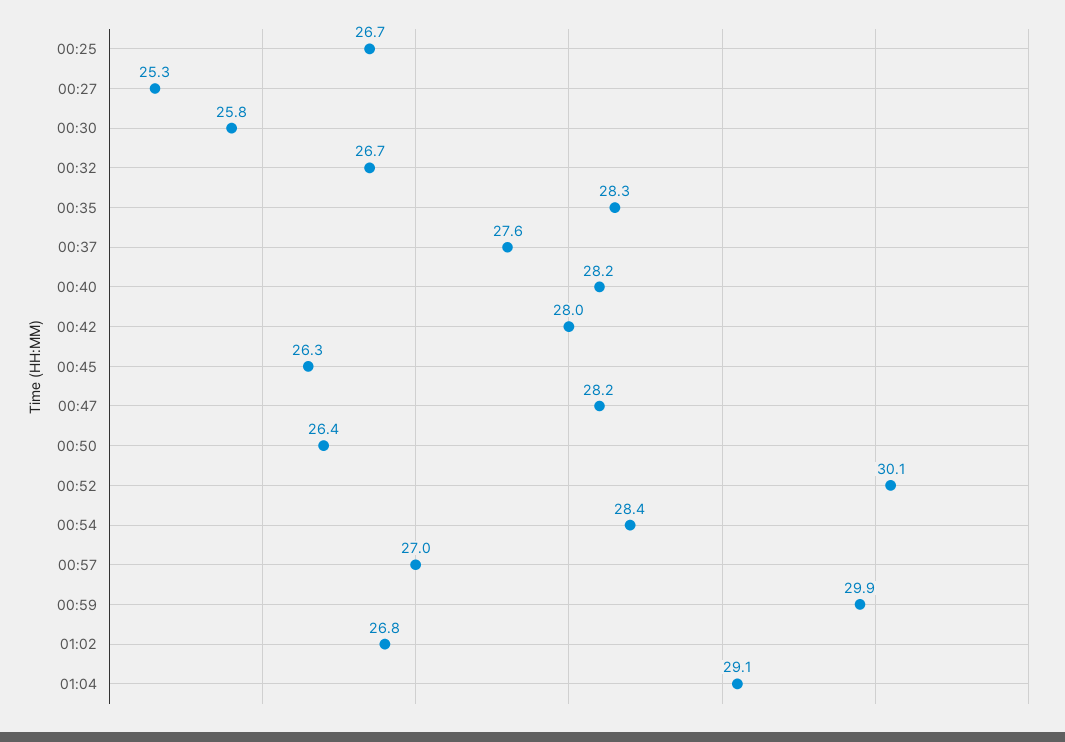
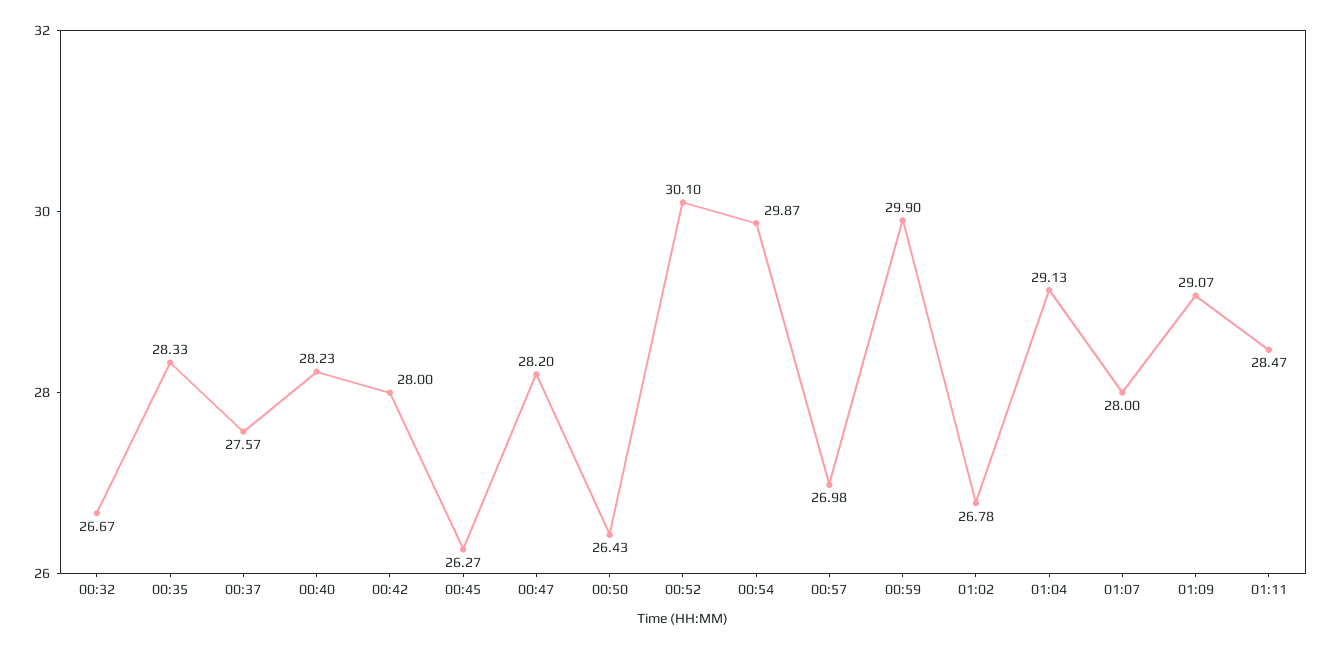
00:25: 26.7 -> none
00:27: 25.3 -> none
00:30: 25.8 -> none
00:54: 28.4 -> 29.87
01:07: none -> 28
01:09: none -> 29.07
01:11: none -> 28.47

